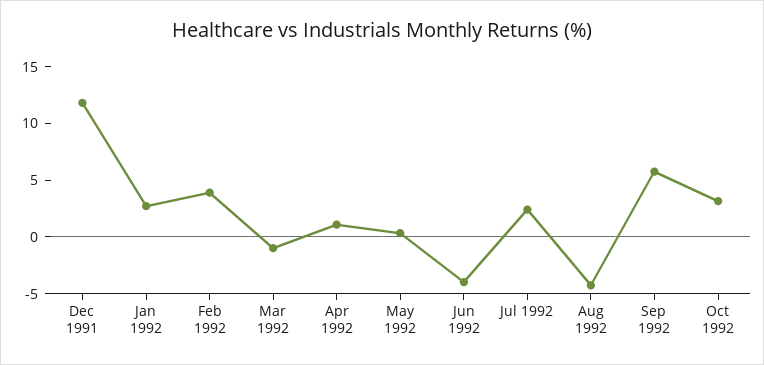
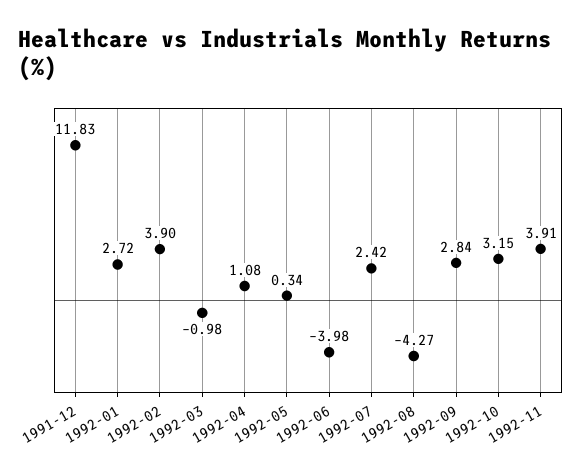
Sep 1992: 6 -> 2.84
1992-11: none -> 3.91

